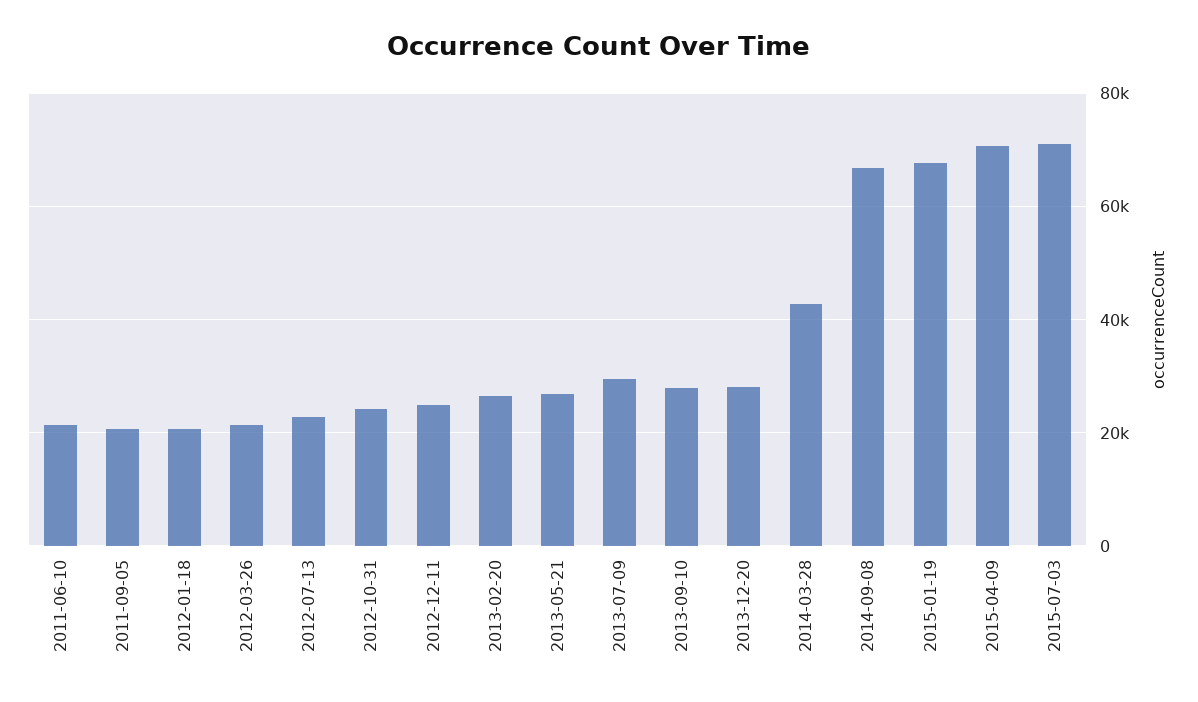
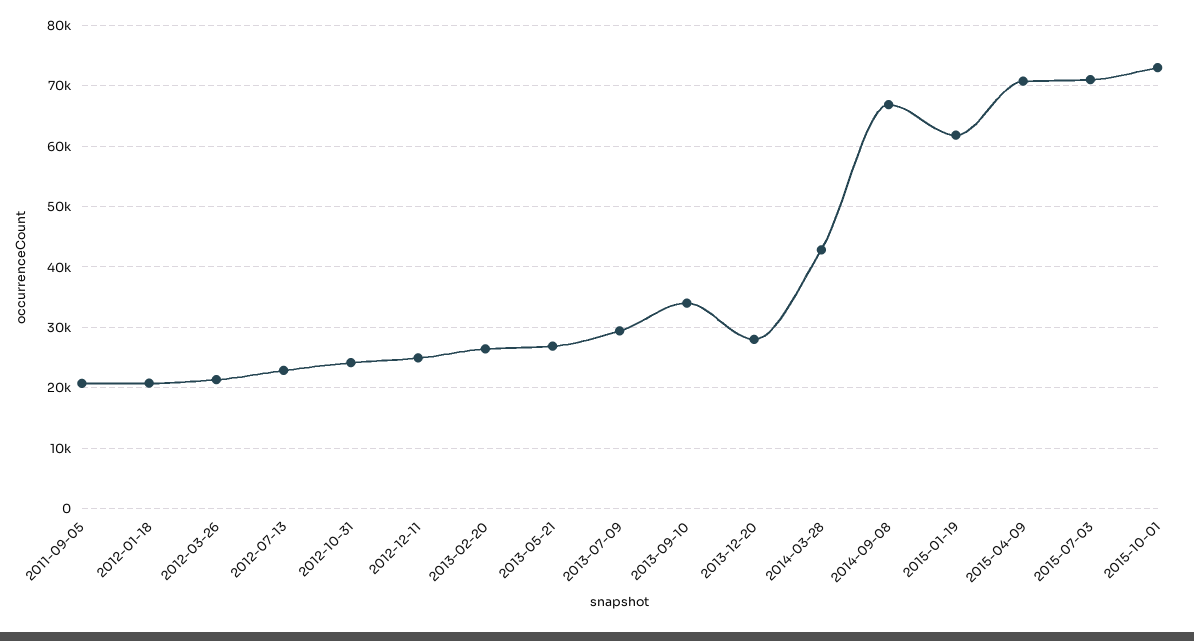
2011-06-10: 22000 -> none
2013-09-10: 28000 -> 34000
2015-01-19: 68000 -> 62000
2015-10-01: none -> 73000

